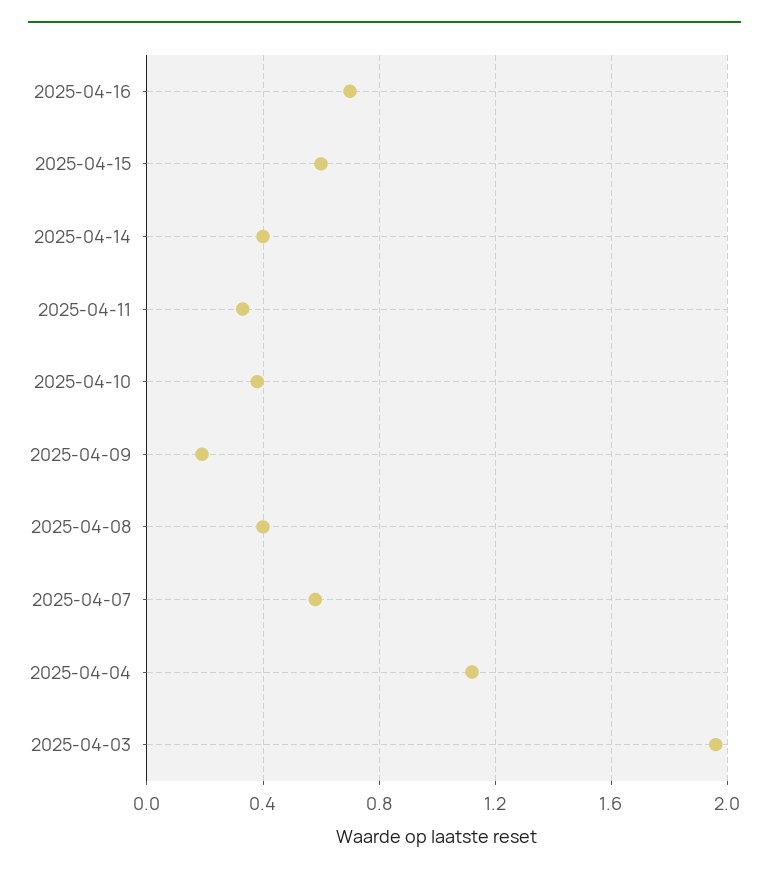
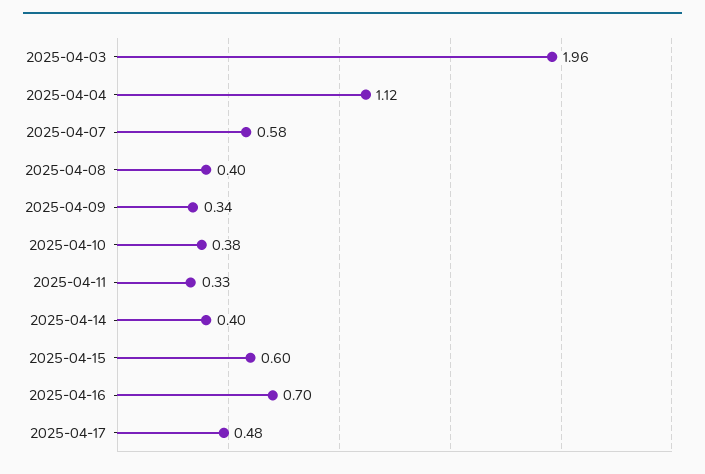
2025-04-09: 0.2 -> 0.34
2025-04-17: none -> 0.48

